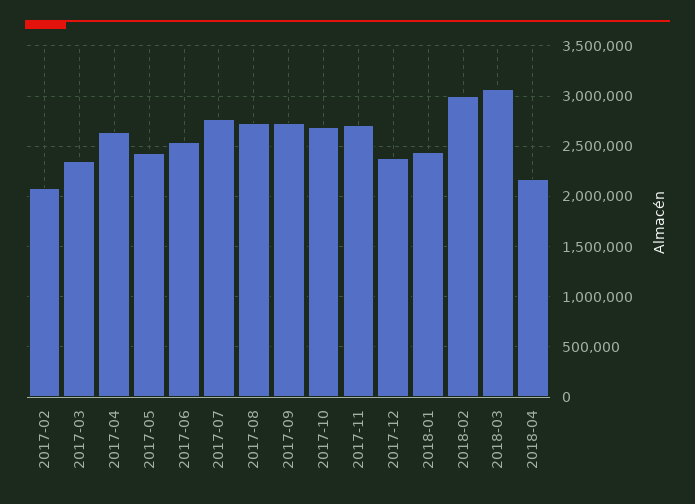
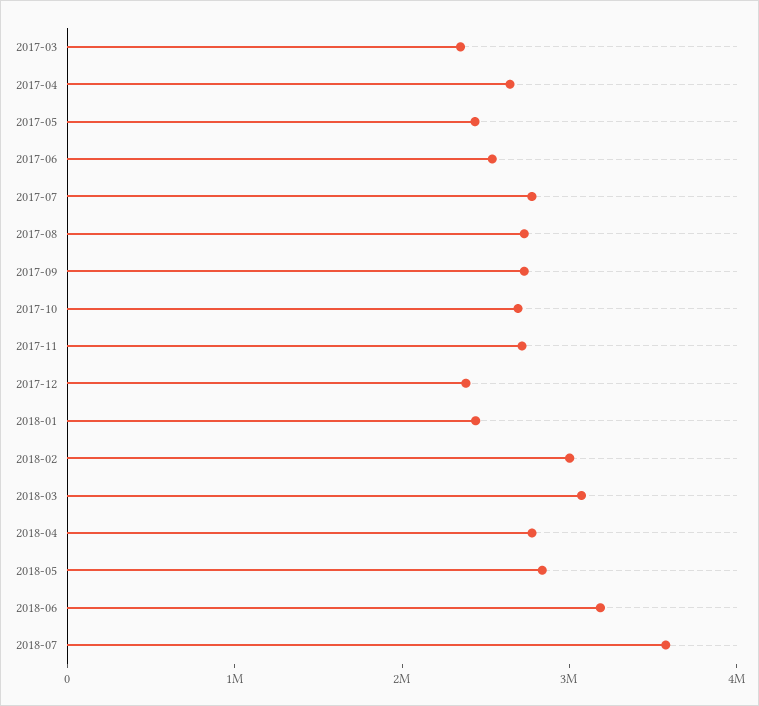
2017-02: 2100000 -> none
2018-04: 2200000 -> 2800000
2018-05: none -> 2800000
2018-06: none -> 3200000
2018-07: none -> 3600000

